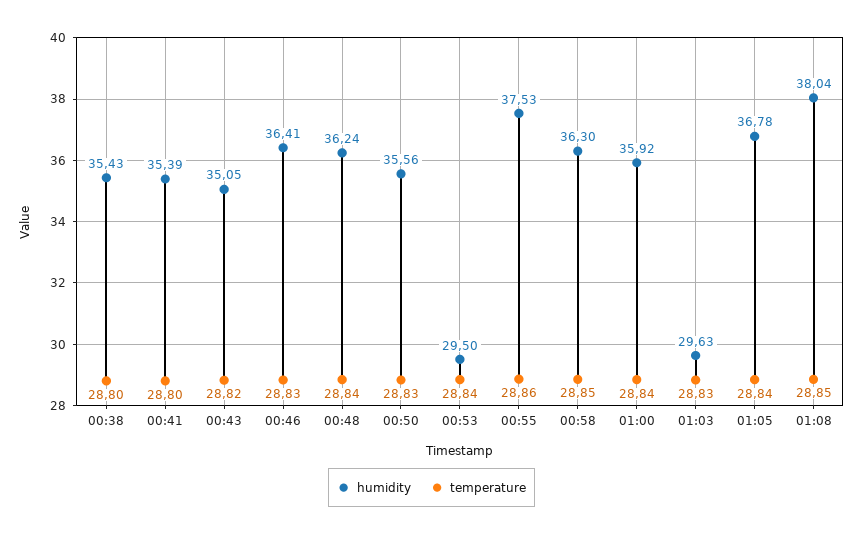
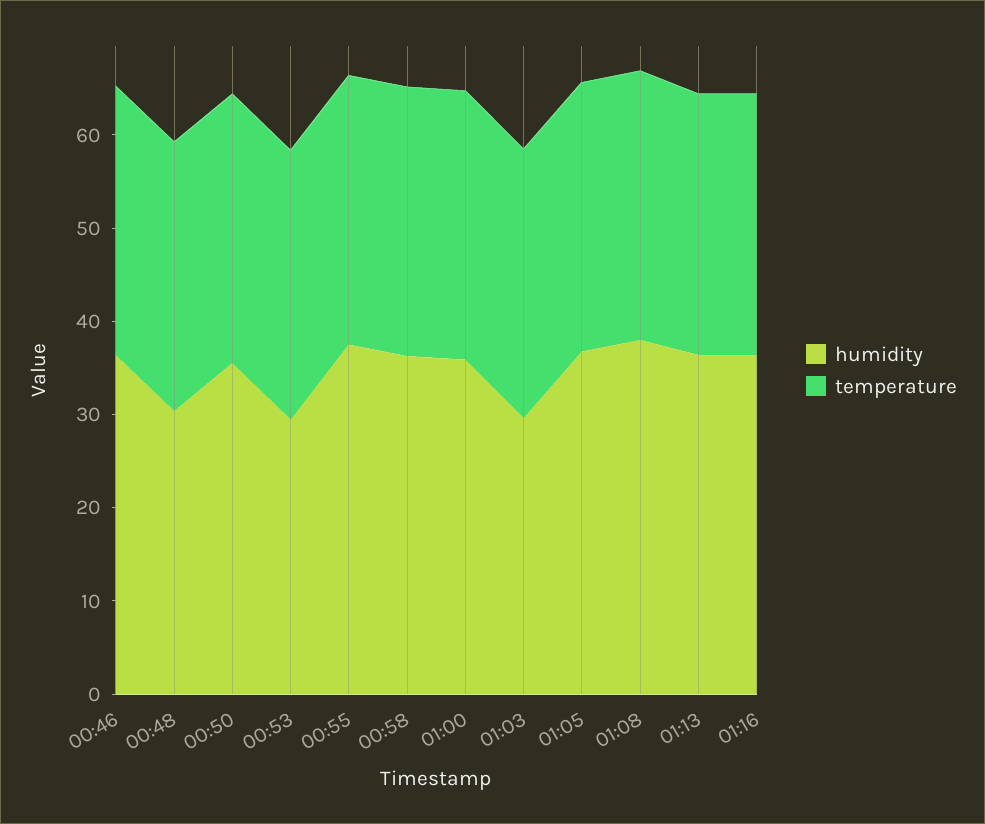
humidity, 00:38: 35.43 -> none
temperature, 00:38: 28.8 -> none
humidity, 00:41: 35.39 -> none
temperature, 00:41: 28.8 -> none
humidity, 00:43: 35.05 -> none
temperature, 00:43: 28.82 -> none
humidity, 00:48: 36.24 -> 30
humidity, 01:13: none -> 36
temperature, 01:13: none -> 28
humidity, 01:16: none -> 36
temperature, 01:16: none -> 28

